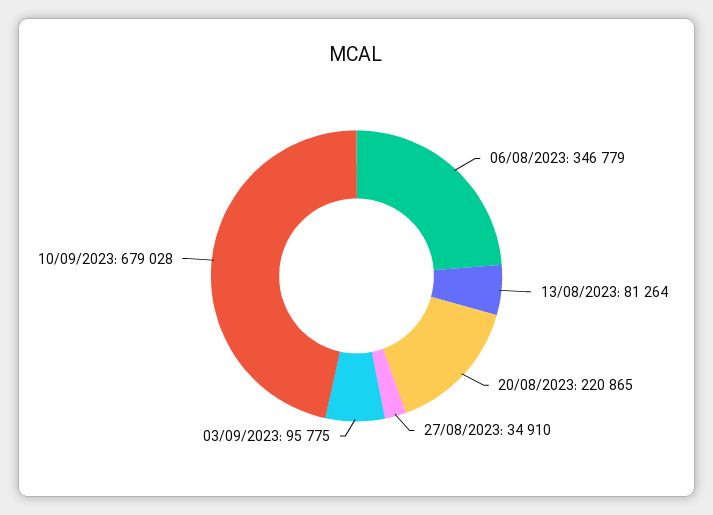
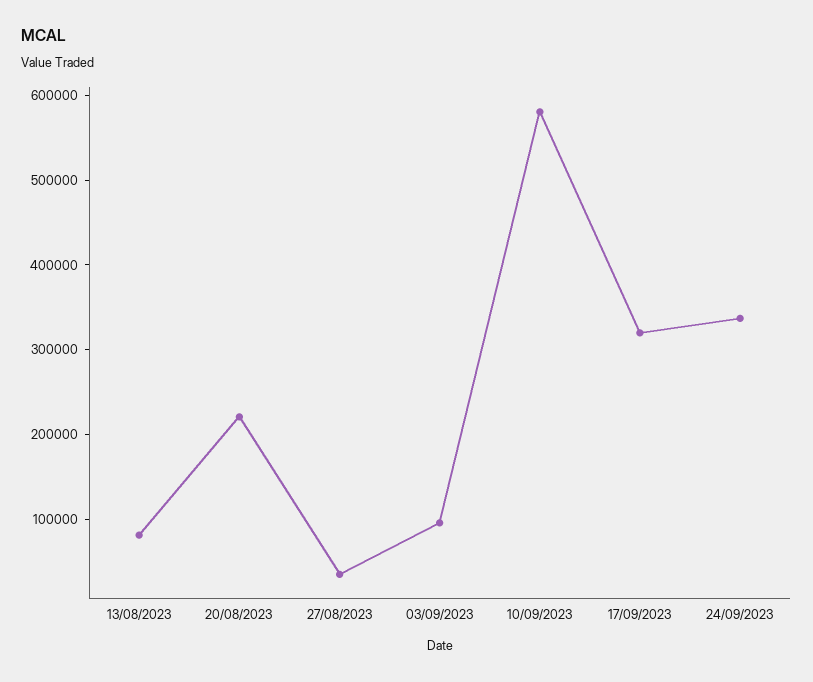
06/08/2023: 346779 -> none
10/09/2023: 679028 -> 580000
17/09/2023: none -> 320000
24/09/2023: none -> 340000

